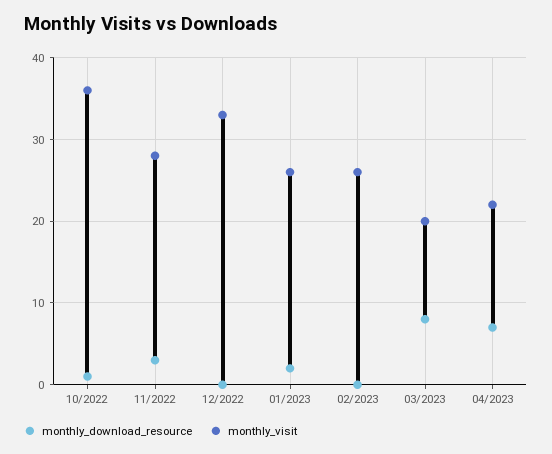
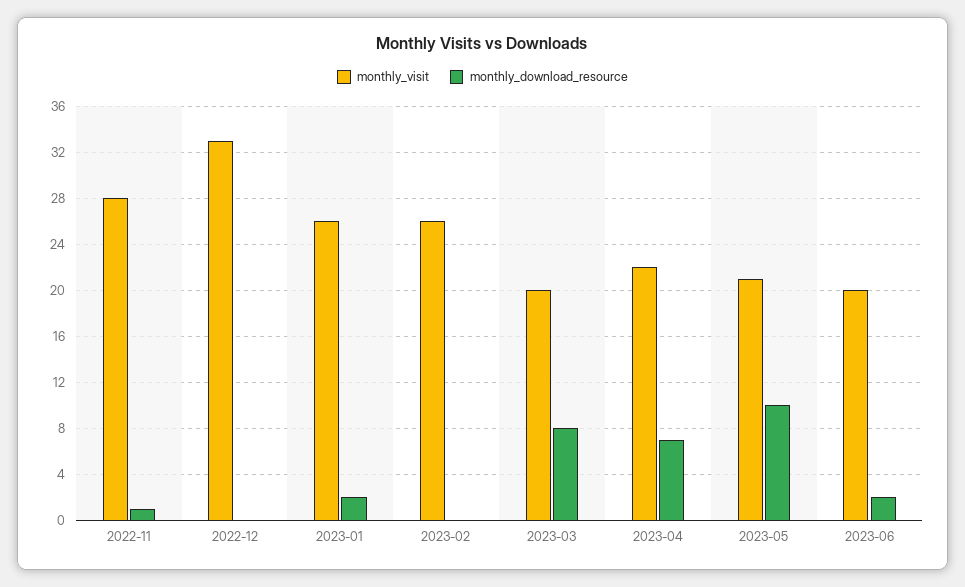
monthly_download_resource, 10/2022: 1 -> none
monthly_visit, 10/2022: 36 -> none
monthly_download_resource, 11/2022: 3 -> 1
monthly_visit, 2023-05: none -> 21
monthly_download_resource, 2023-05: none -> 10
monthly_visit, 2023-06: none -> 20
monthly_download_resource, 2023-06: none -> 2

